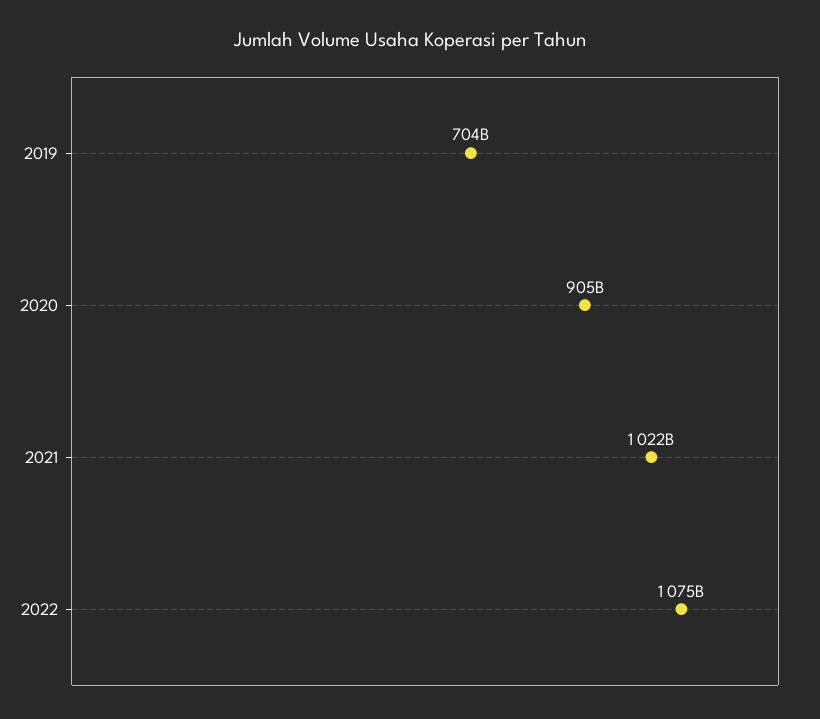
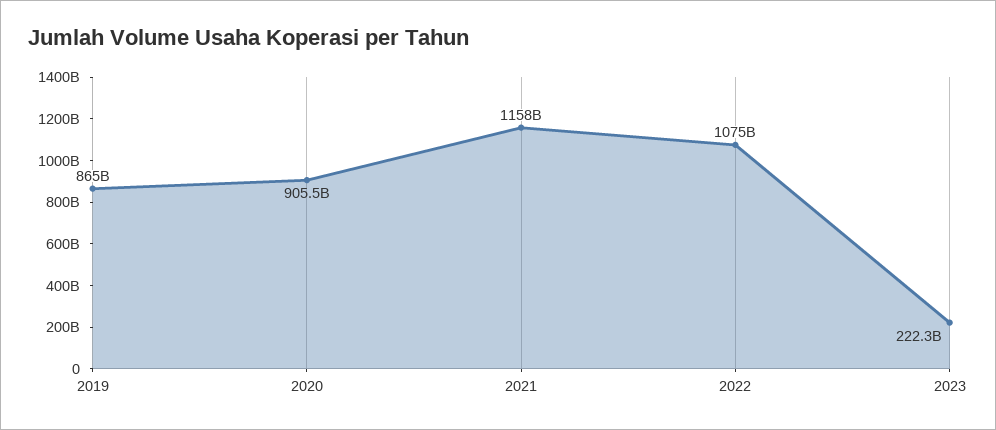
2019: 704000000000 -> 865000000000
2021: 1022000000000 -> 1158000000000
2023: none -> 222300000000

